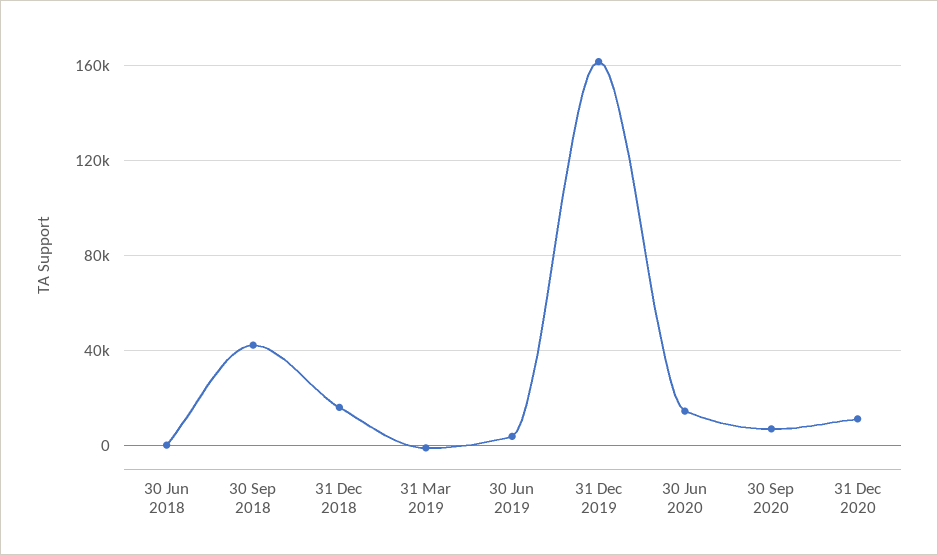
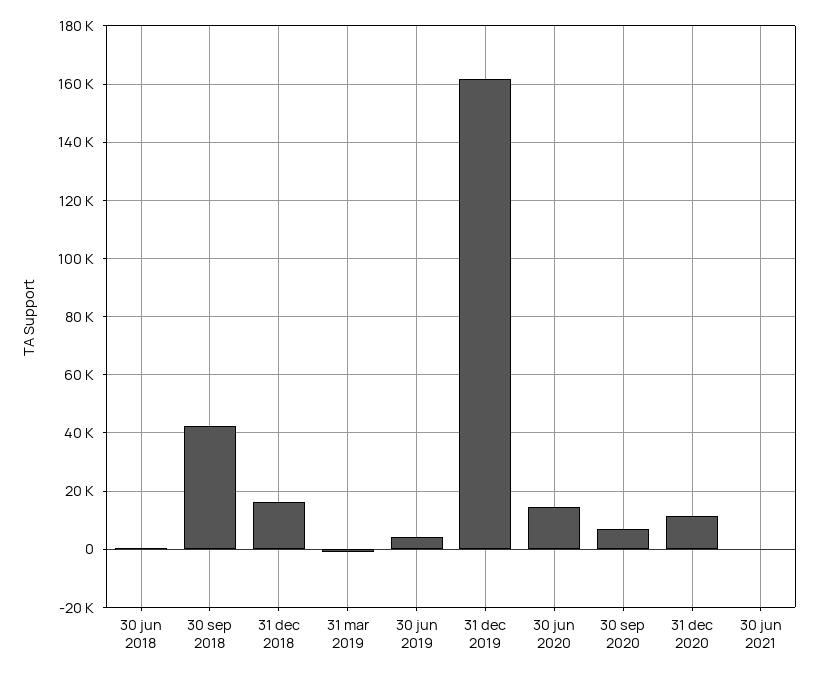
30 jun 2021: none -> 0

